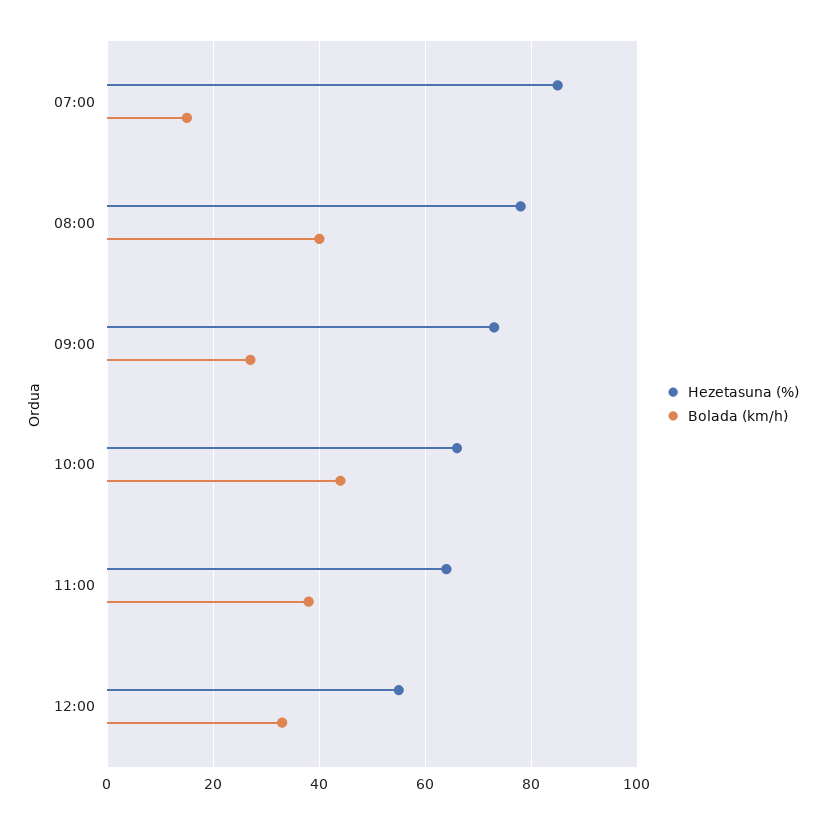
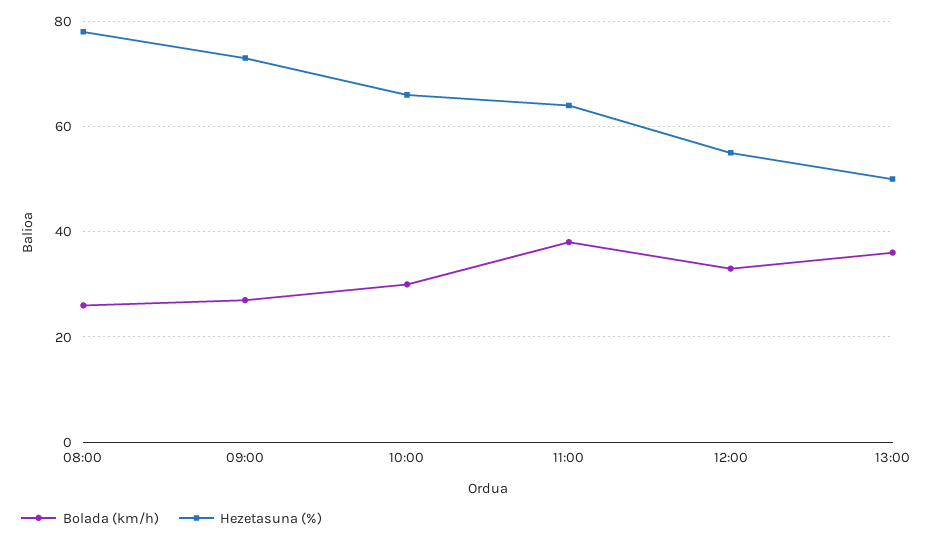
Hezetasuna (%), 07:00: 85 -> none
Bolada (km/h), 07:00: 15 -> none
Bolada (km/h), 08:00: 40 -> 25
Bolada (km/h), 10:00: 45 -> 30
Bolada (km/h), 13:00: none -> 35
Hezetasuna (%), 13:00: none -> 50

